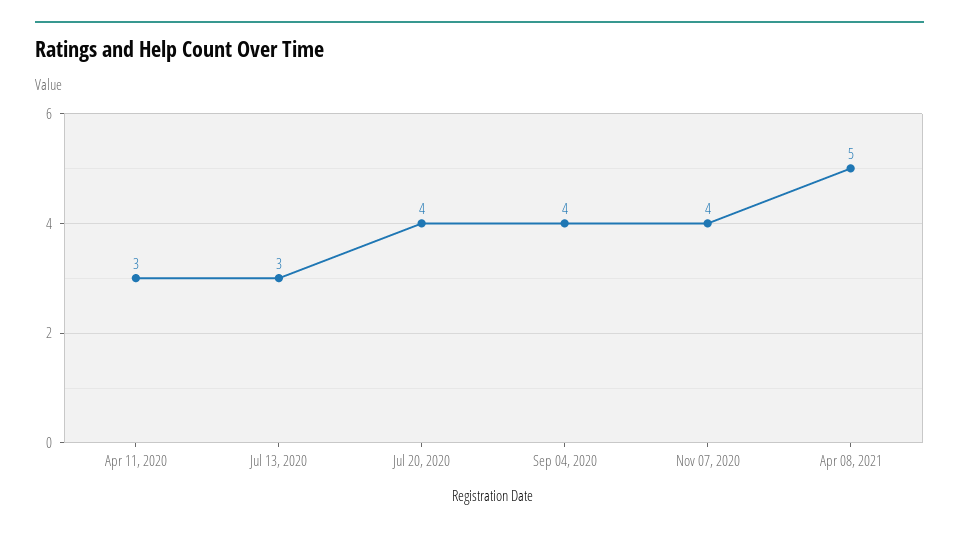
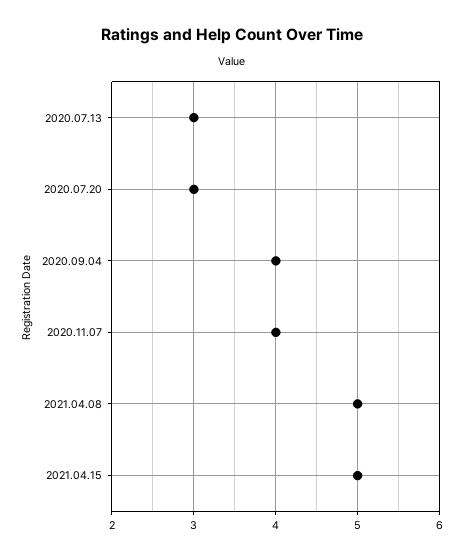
Apr 11, 2020: 3 -> none
Jul 20, 2020: 4 -> 3
2021.04.15: none -> 5

